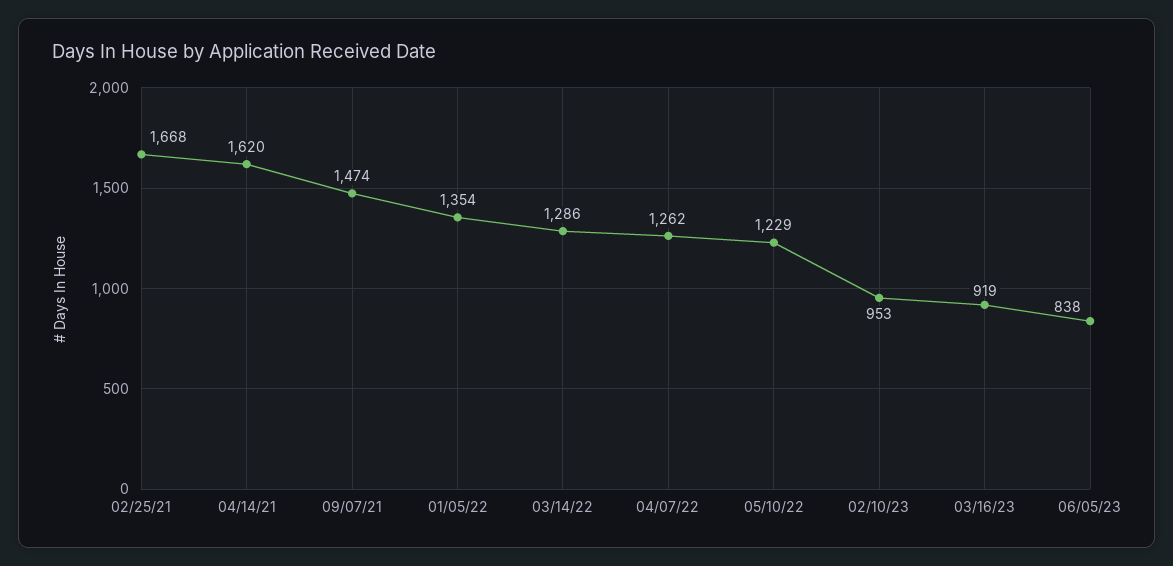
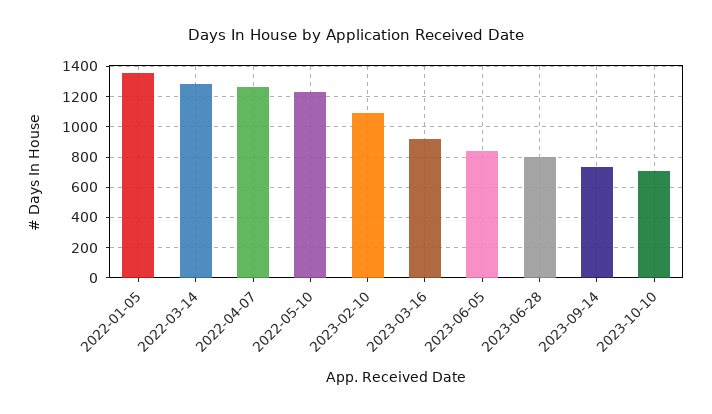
02/25/21: 1668 -> none
04/14/21: 1620 -> none
09/07/21: 1474 -> none
02/10/23: 953 -> 1100
2023-06-28: none -> 800
2023-09-14: none -> 750
2023-10-10: none -> 700

